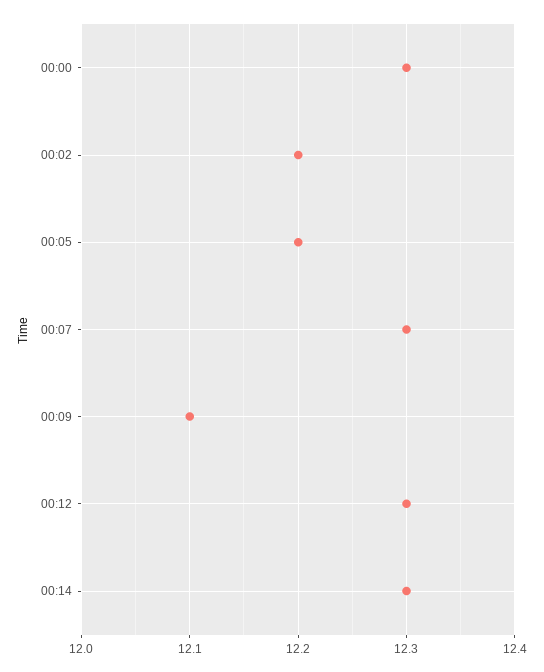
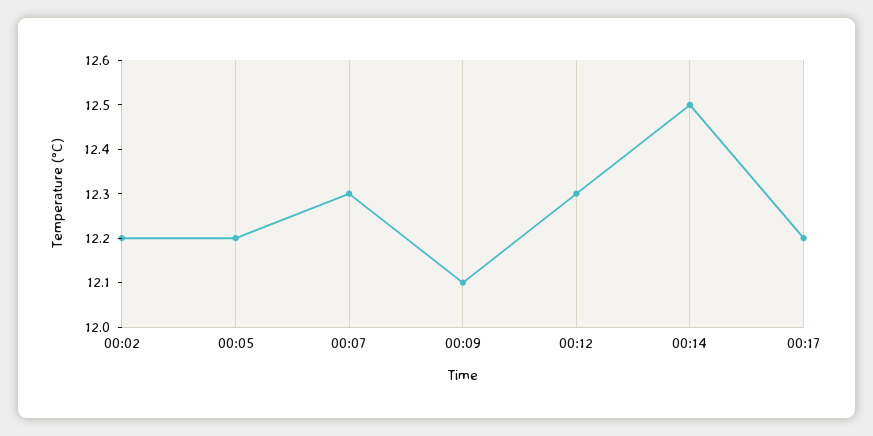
00:00: 12.3 -> none
00:14: 12.3 -> 12.5
00:17: none -> 12.2

